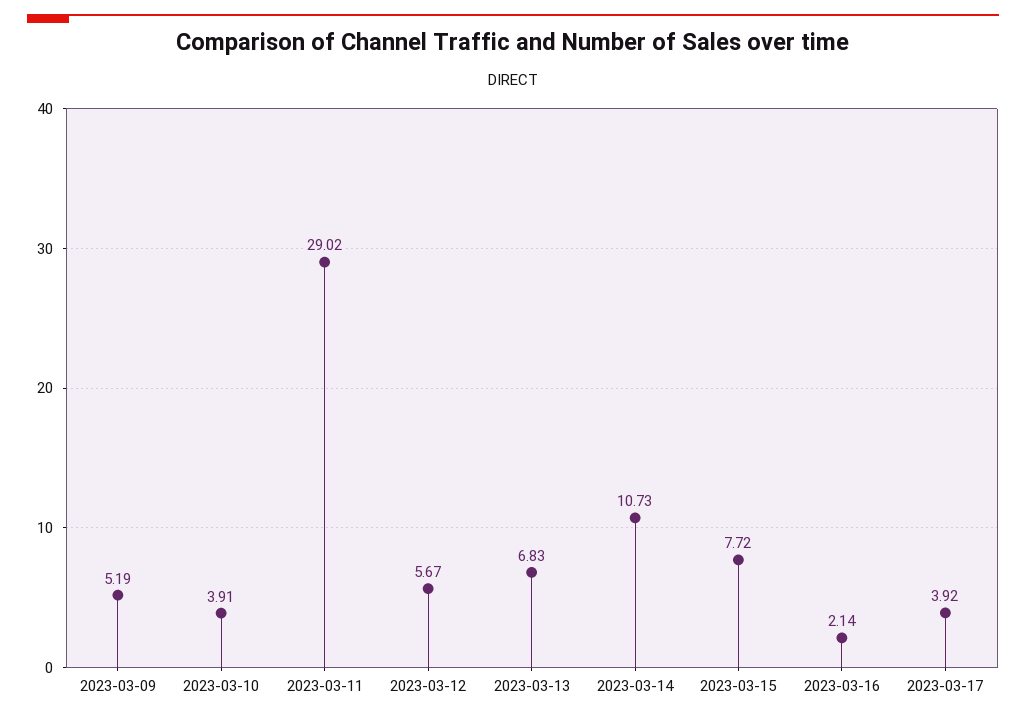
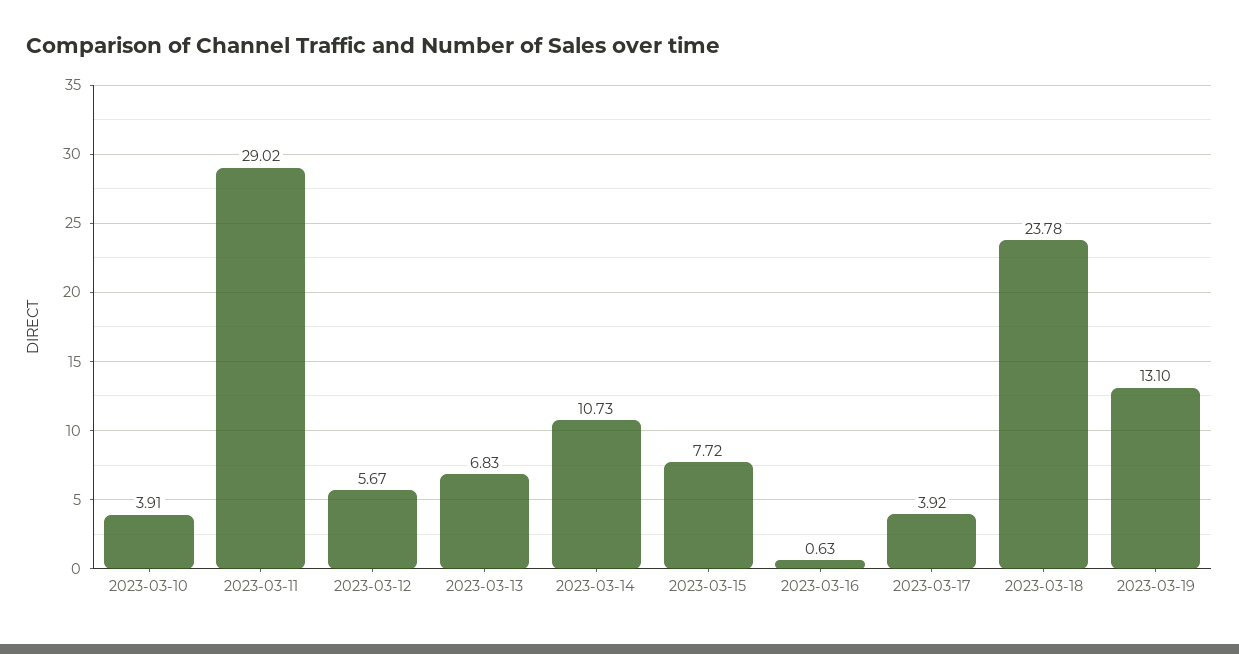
2023-03-09: 5.19 -> none
2023-03-16: 2.14 -> 0.63
2023-03-18: none -> 23.78
2023-03-19: none -> 13.1

